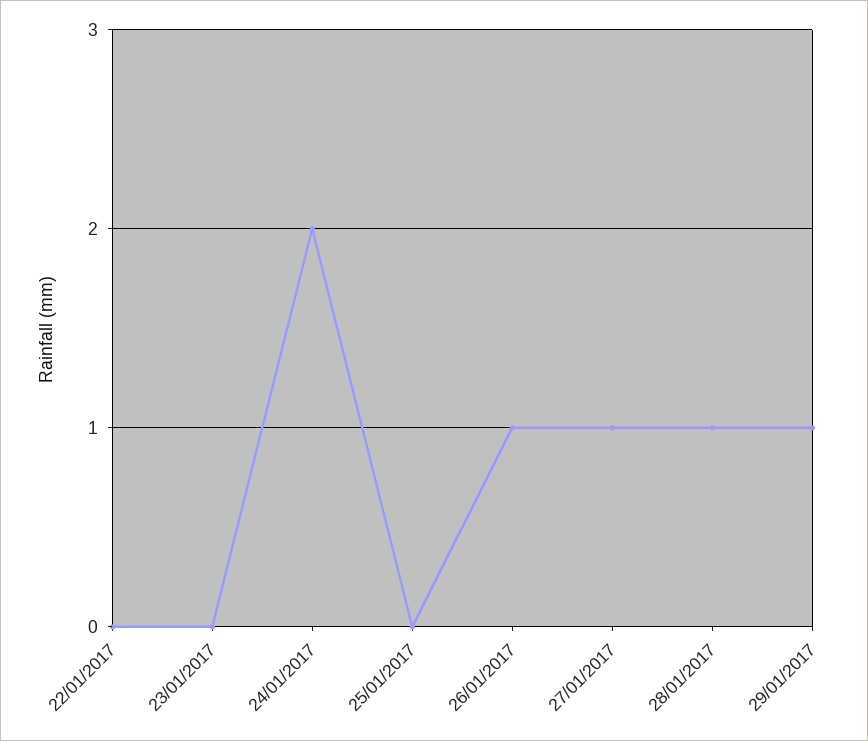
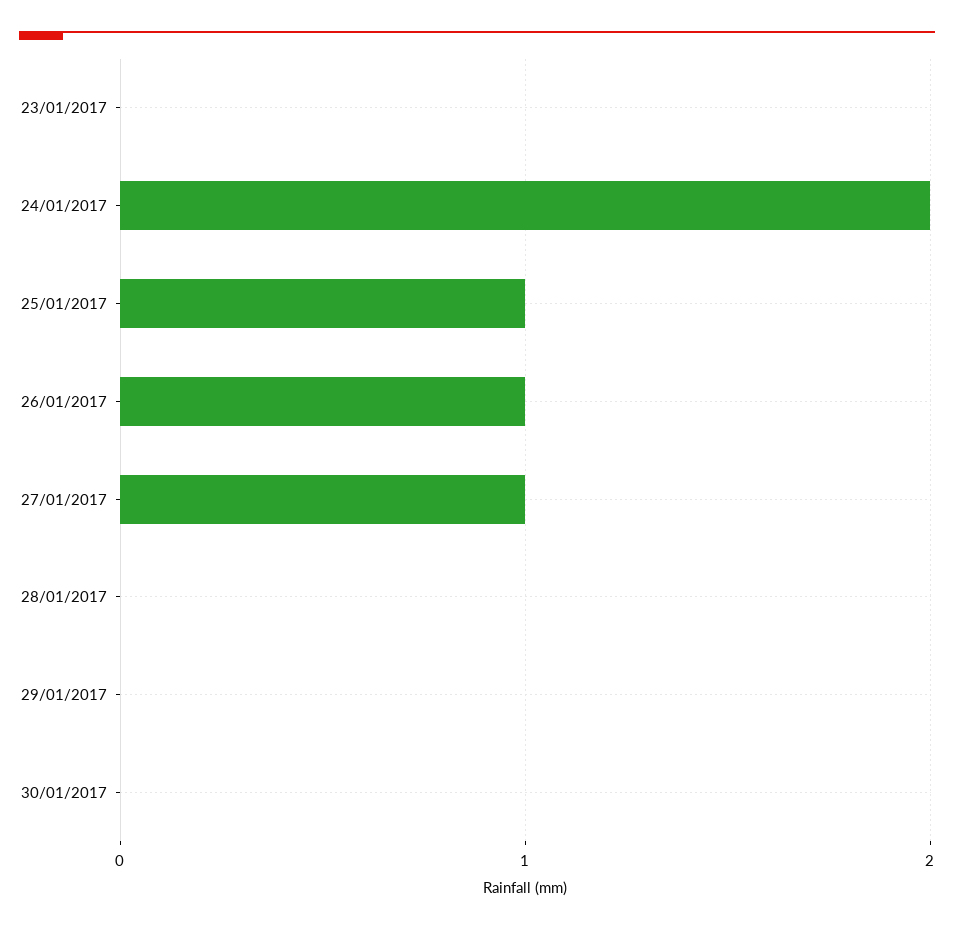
22/01/2017: 0 -> none
25/01/2017: 0 -> 1
28/01/2017: 1 -> 0
29/01/2017: 1 -> 0
30/01/2017: none -> 0

